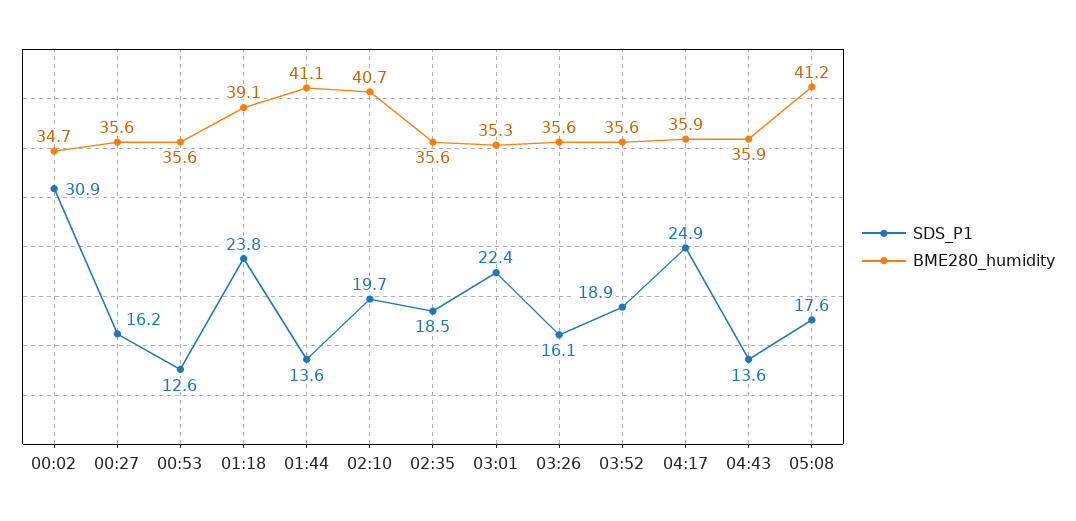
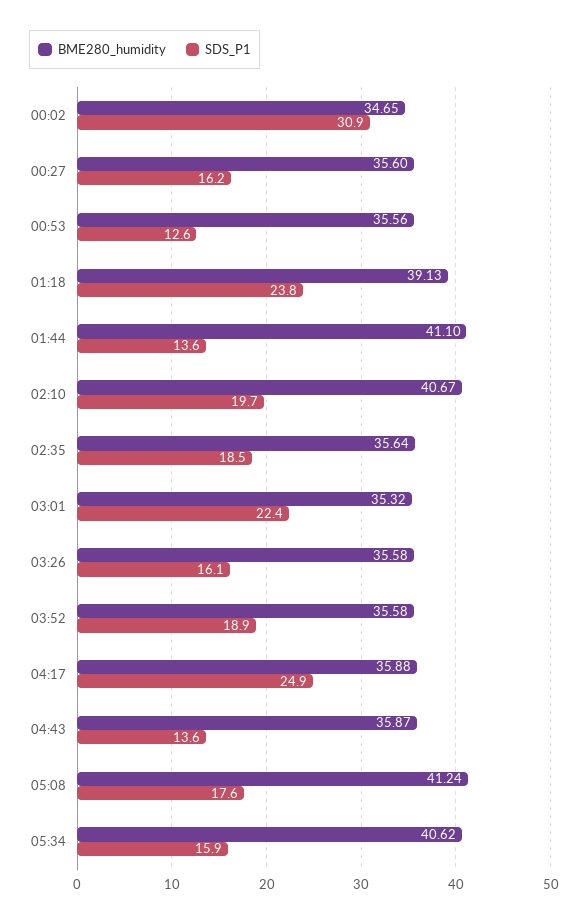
BME280_humidity, 05:34: none -> 40.62
SDS_P1, 05:34: none -> 15.9

